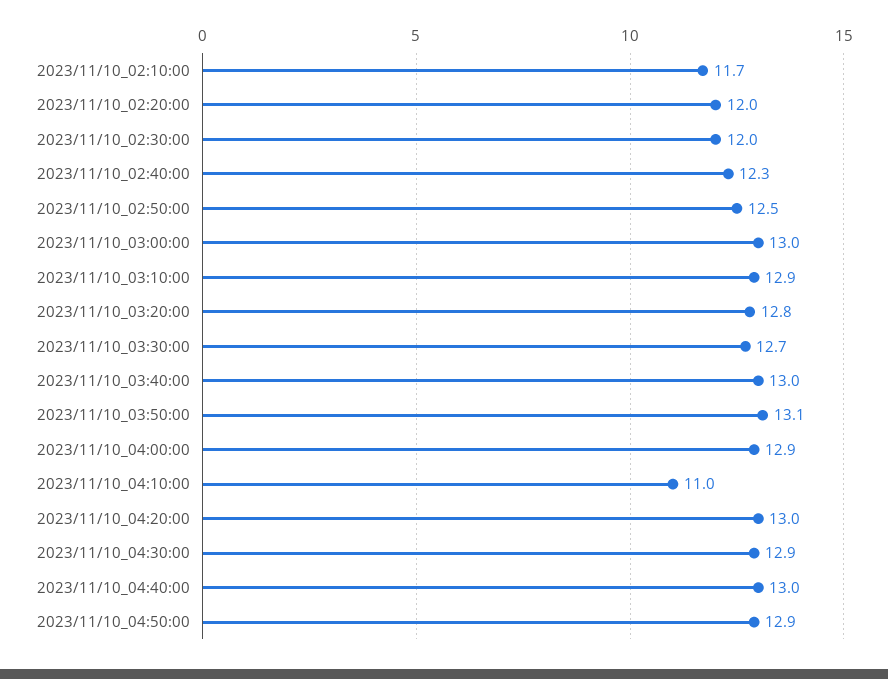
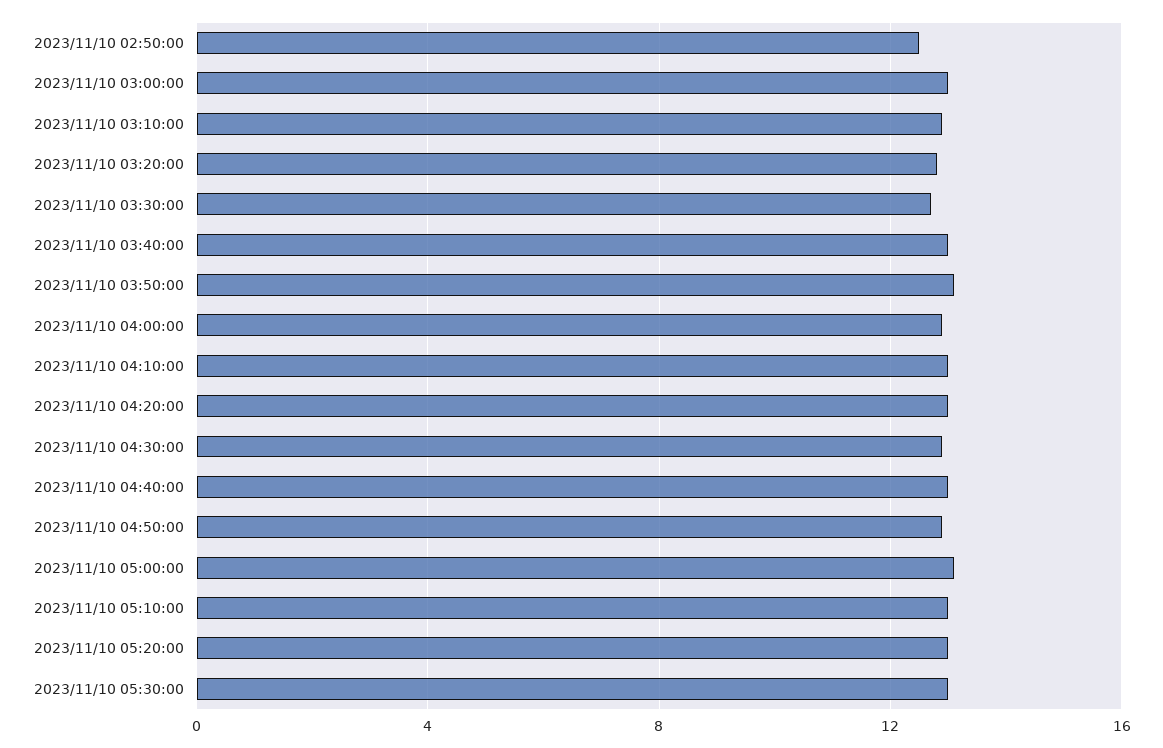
2023/11/10_02:10:00: 11.7 -> none
2023/11/10_02:20:00: 12 -> none
2023/11/10_02:30:00: 12 -> none
2023/11/10_02:40:00: 12.3 -> none
2023/11/10_04:10:00: 11 -> 13
2023/11/10 05:00:00: none -> 13
2023/11/10 05:10:00: none -> 13
2023/11/10 05:20:00: none -> 13
2023/11/10 05:30:00: none -> 13

